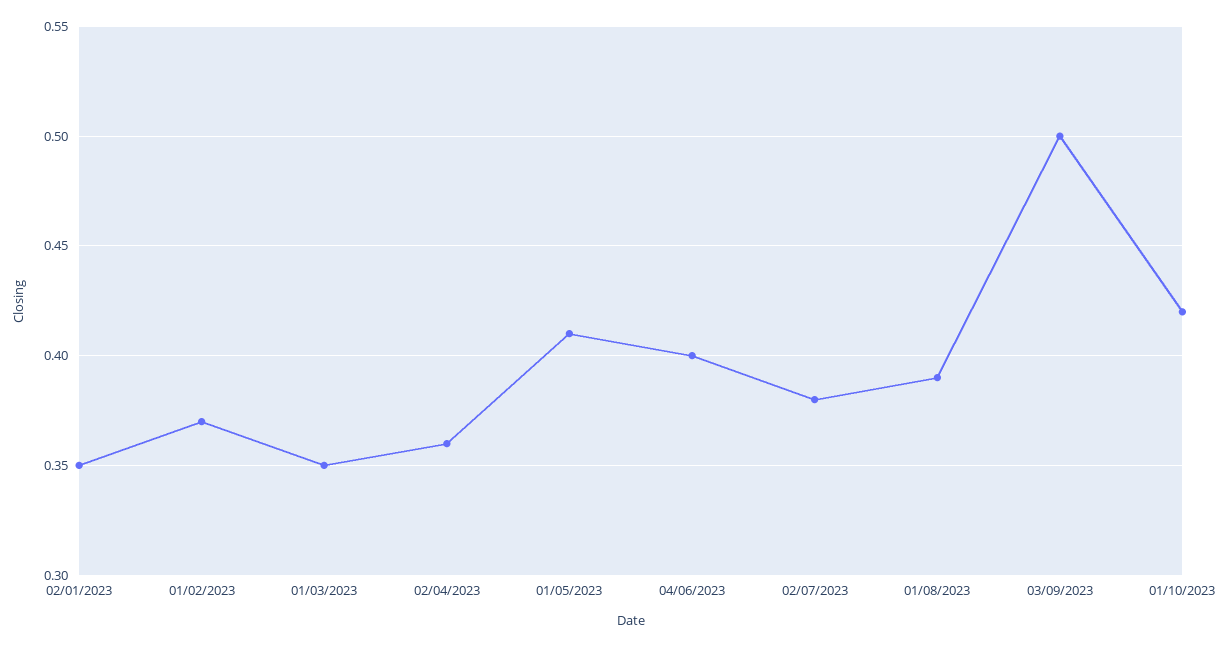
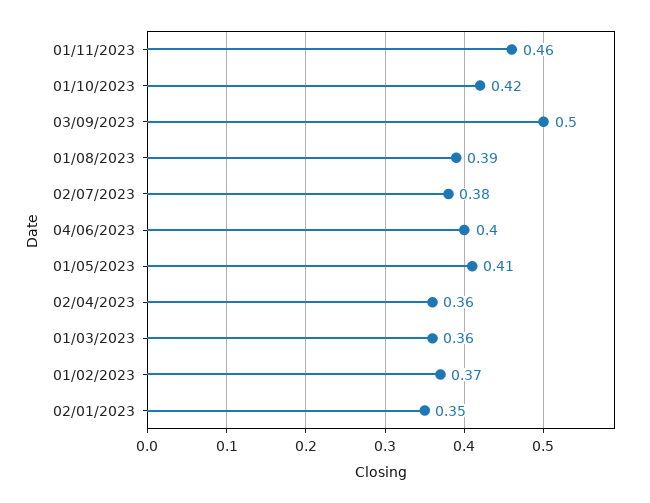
01/03/2023: 0.35 -> 0.36
01/11/2023: none -> 0.46

